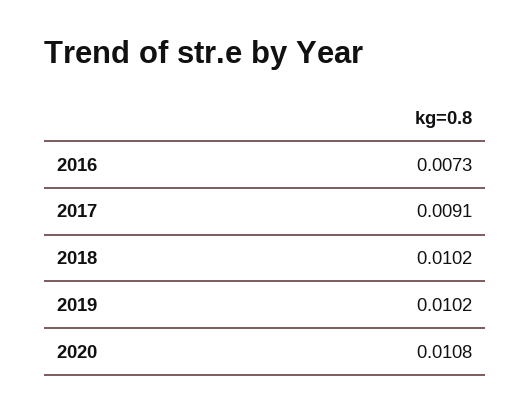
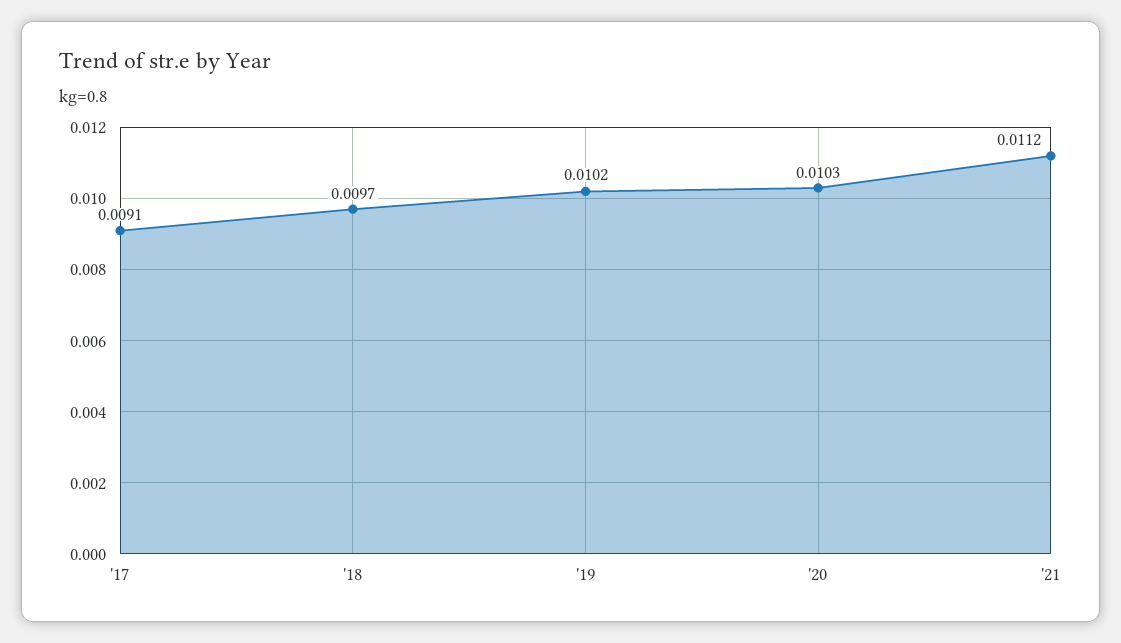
2016: 0.0073 -> none
2018: 0.0102 -> 0.0097
2020: 0.0108 -> 0.0103
'21: none -> 0.0112

